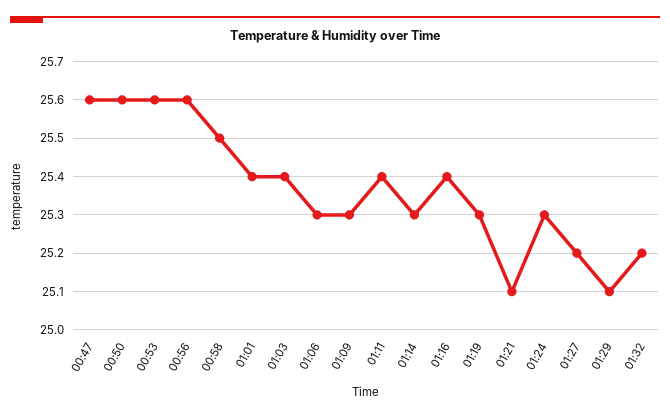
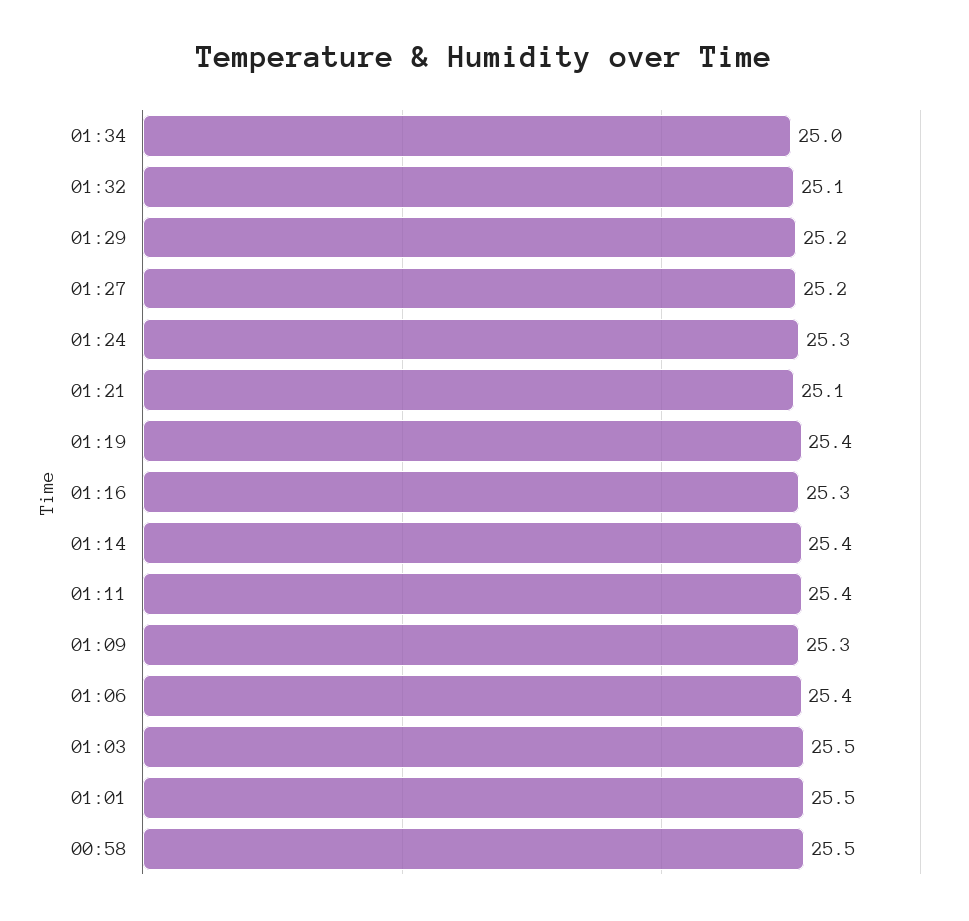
00:47: 25.6 -> none
00:50: 25.6 -> none
00:53: 25.6 -> none
00:56: 25.6 -> none
01:01: 25.4 -> 25.5
01:03: 25.4 -> 25.5
01:06: 25.3 -> 25.4
01:14: 25.3 -> 25.4
01:16: 25.4 -> 25.3
01:19: 25.3 -> 25.4
01:29: 25.1 -> 25.2
01:32: 25.2 -> 25.1
01:34: none -> 25

